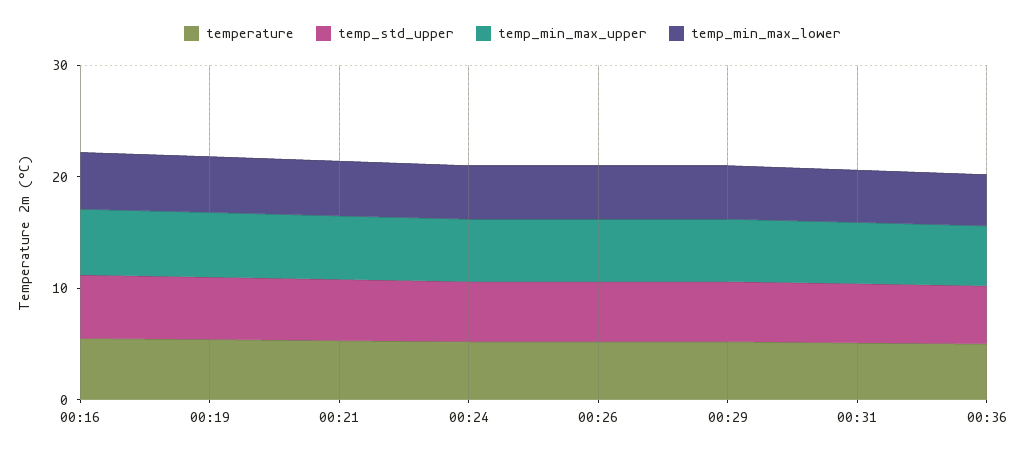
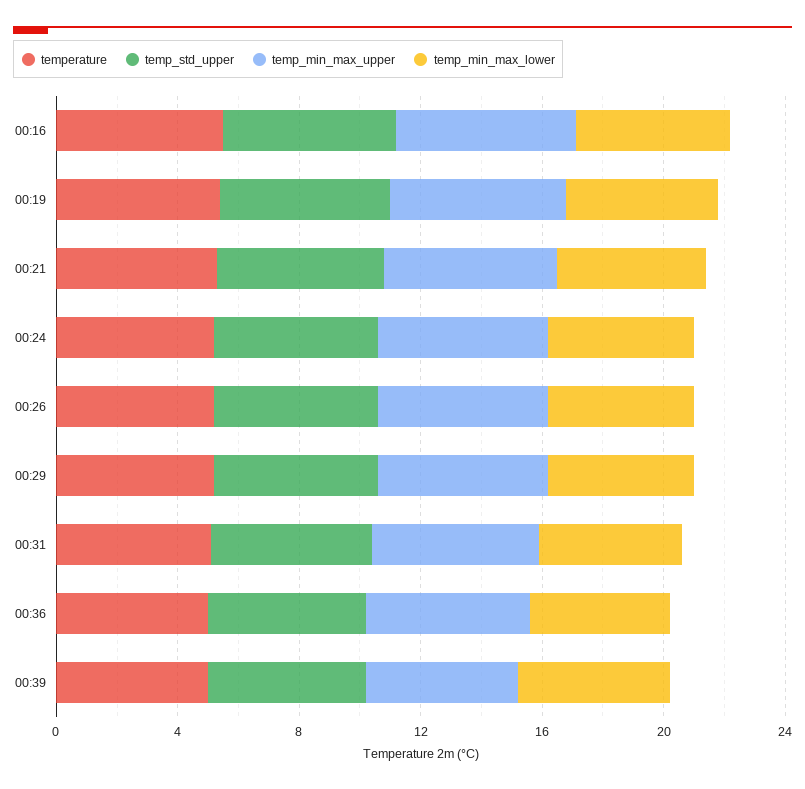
temperature, 00:39: none -> 5
temp_std_upper, 00:39: none -> 5
temp_min_max_upper, 00:39: none -> 5
temp_min_max_lower, 00:39: none -> 5

